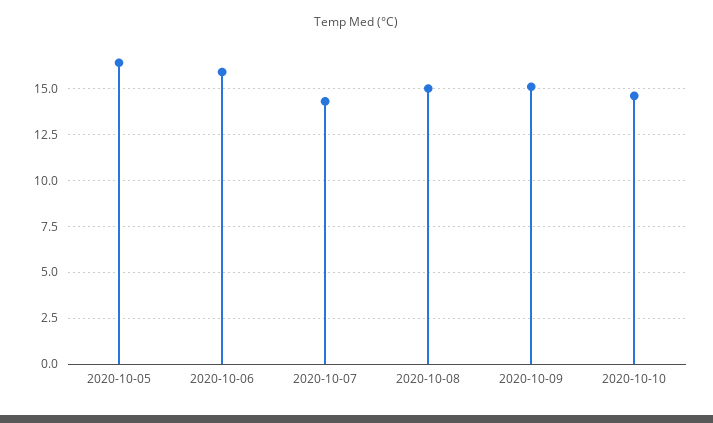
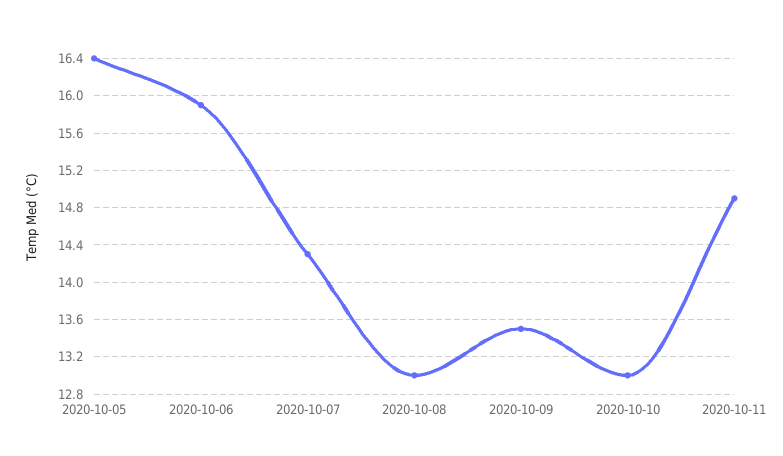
2020-10-08: 15 -> 13
2020-10-09: 15 -> 13.5
2020-10-10: 14.5 -> 13
2020-10-11: none -> 14.9

